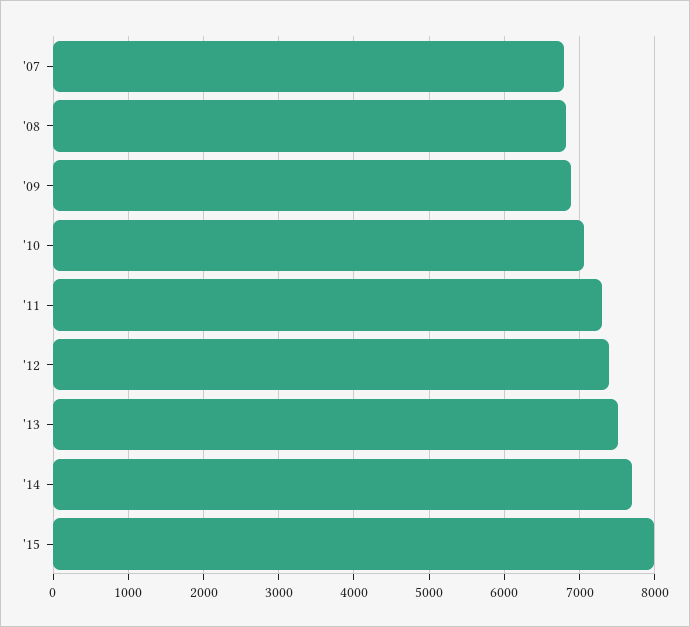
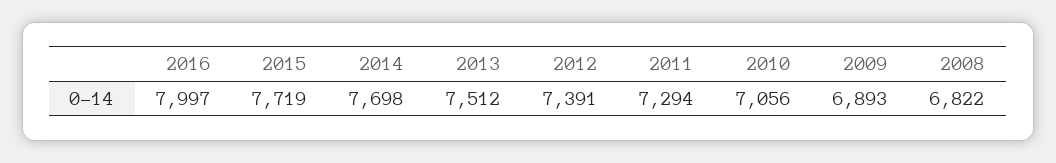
'07: 6800 -> none
'15: 8000 -> 7719
2016: none -> 7997

